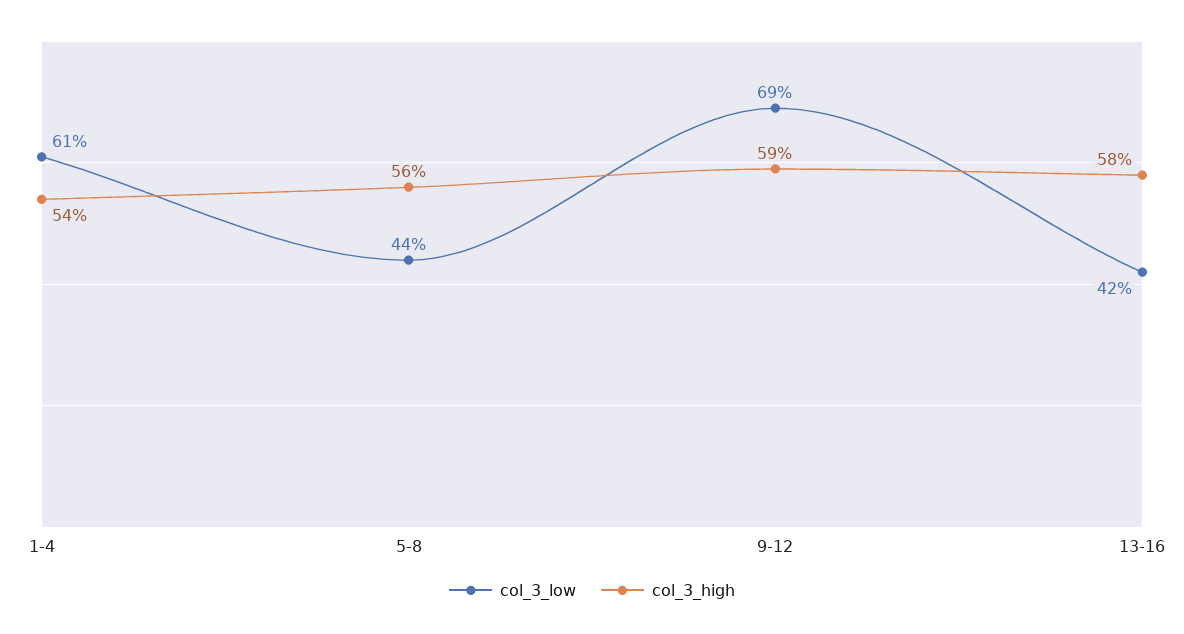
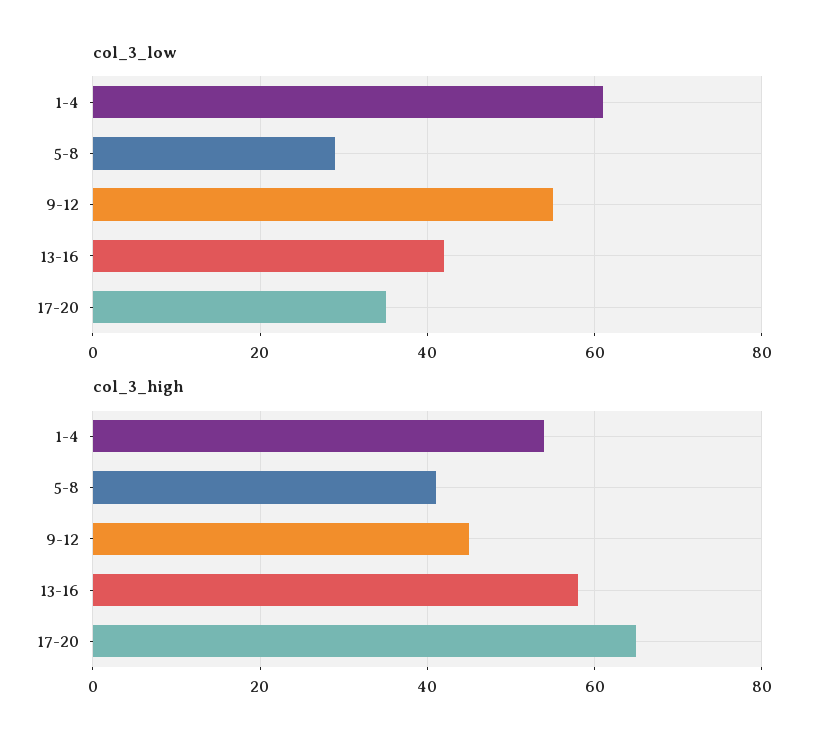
col_3_low, 5-8: 44 -> 30
col_3_high, 5-8: 56 -> 40
col_3_low, 9-12: 69 -> 55
col_3_high, 9-12: 59 -> 45
col_3_low, 17-20: none -> 35
col_3_high, 17-20: none -> 65

